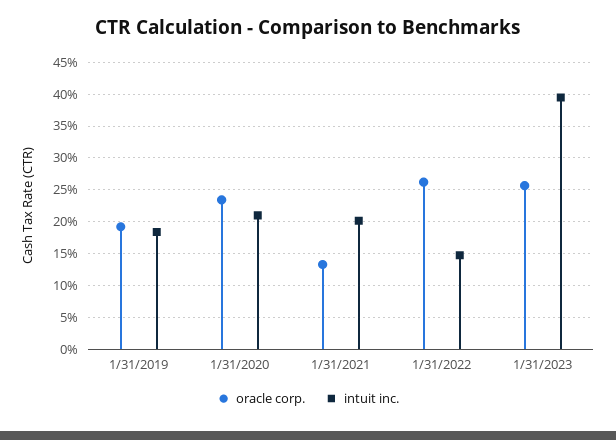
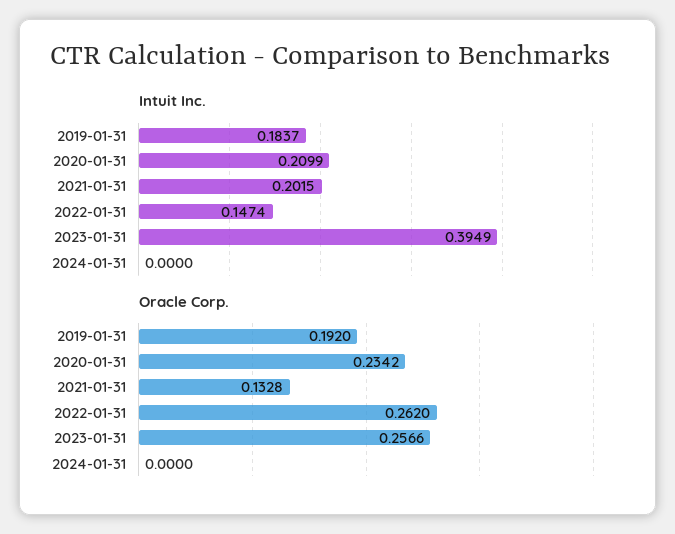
intuit inc., 2024-01-31: none -> 0
oracle corp., 2024-01-31: none -> 0

